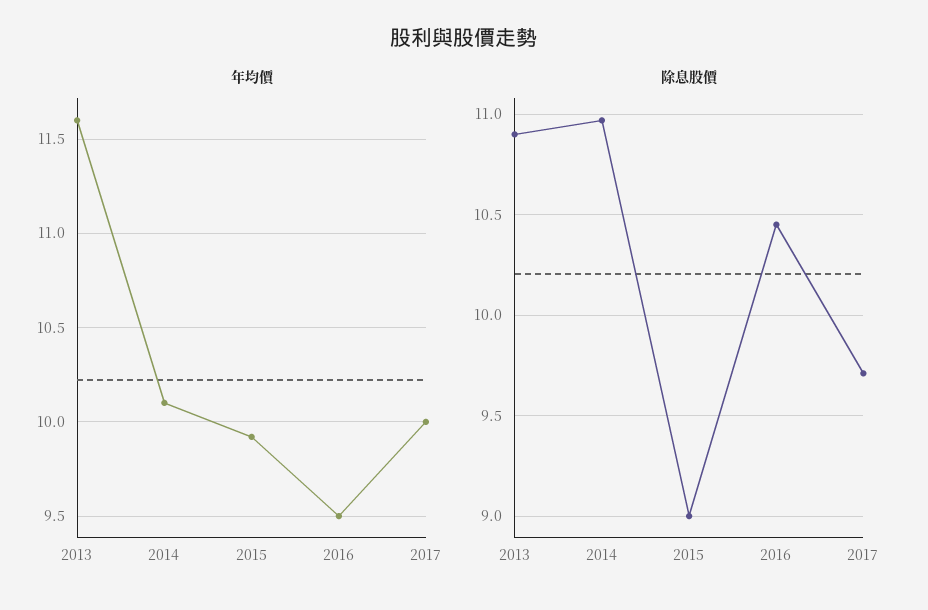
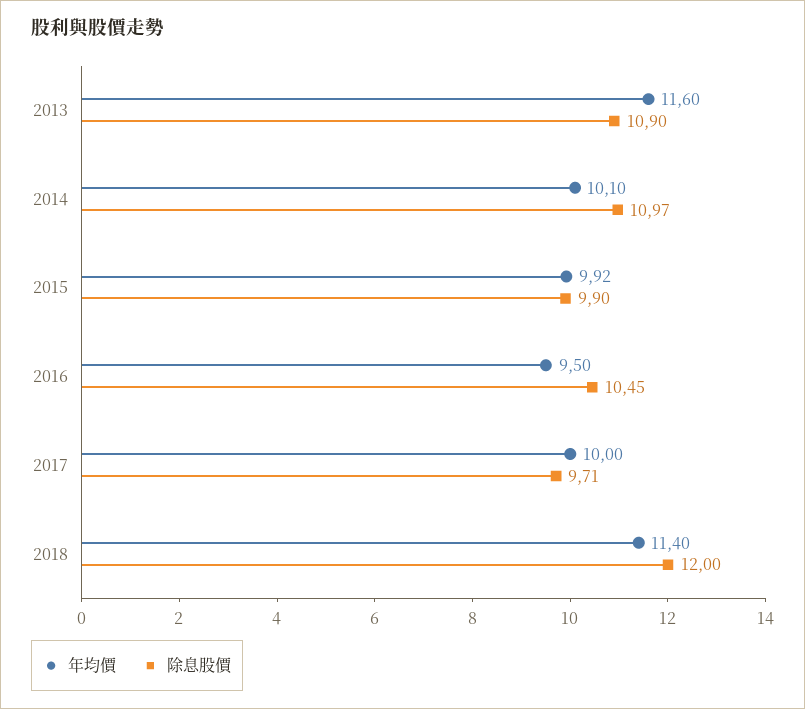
除息股價, 2015: 9 -> 9.9
年均價, 2018: none -> 11.4
除息股價, 2018: none -> 12

